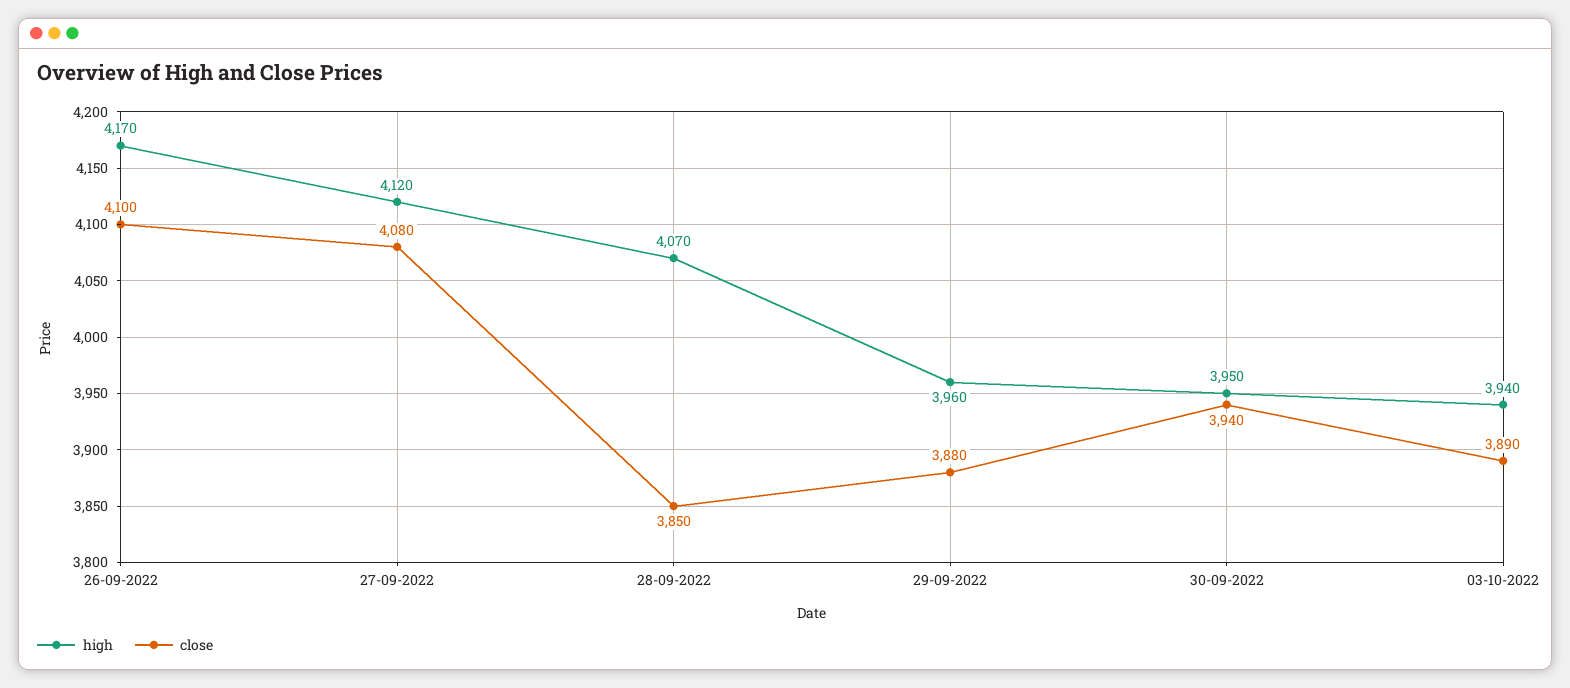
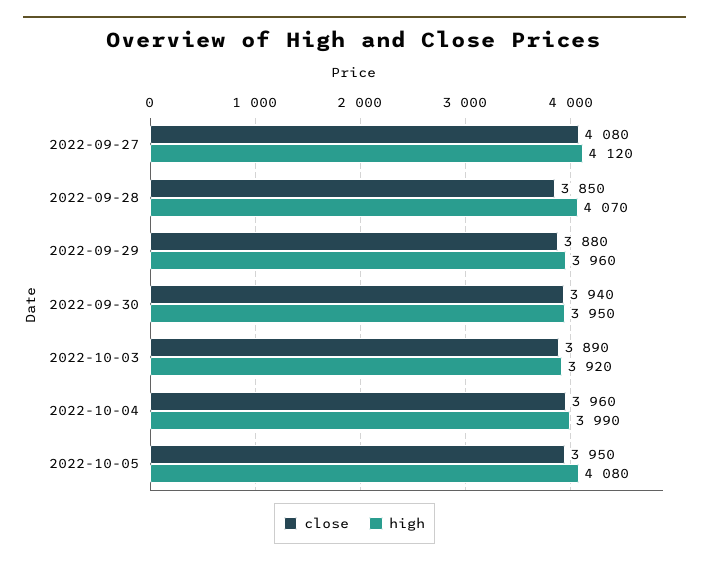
high, 26-09-2022: 4170 -> none
close, 26-09-2022: 4100 -> none
high, 03-10-2022: 3940 -> 3920
close, 2022-10-04: none -> 3960
high, 2022-10-04: none -> 3990
close, 2022-10-05: none -> 3950
high, 2022-10-05: none -> 4080

